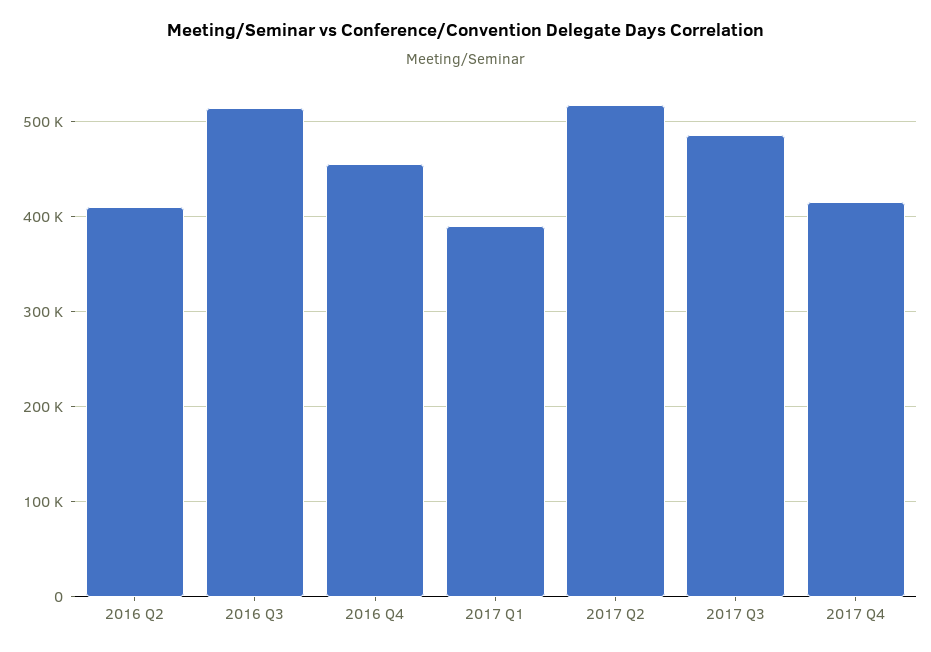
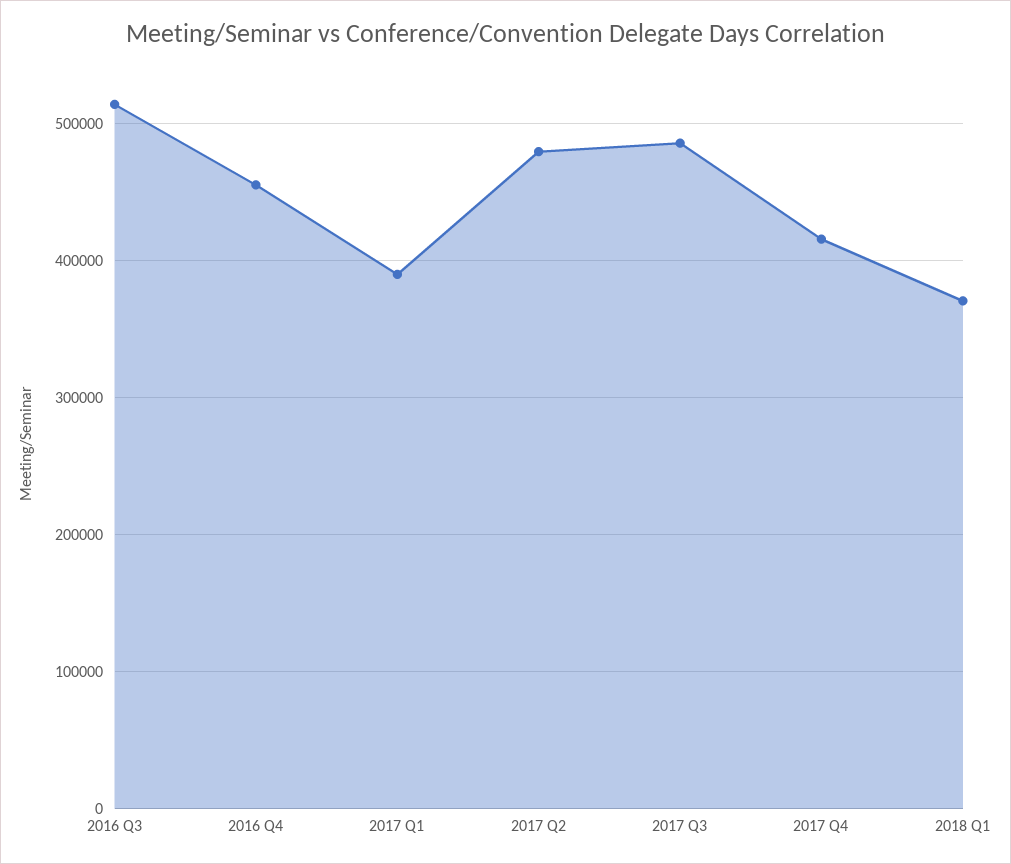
2016 Q2: 410000 -> none
2017 Q2: 520000 -> 480000
2018 Q1: none -> 370000

